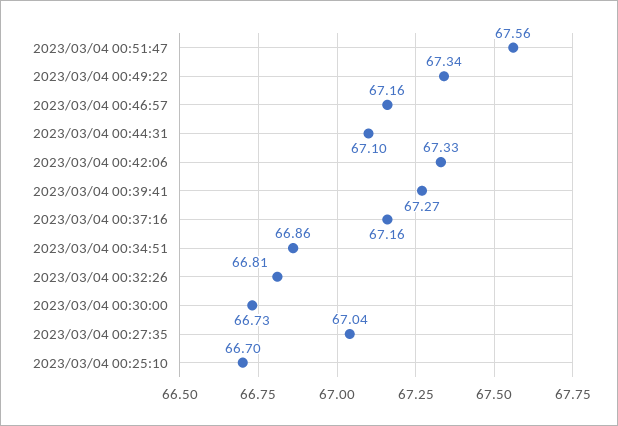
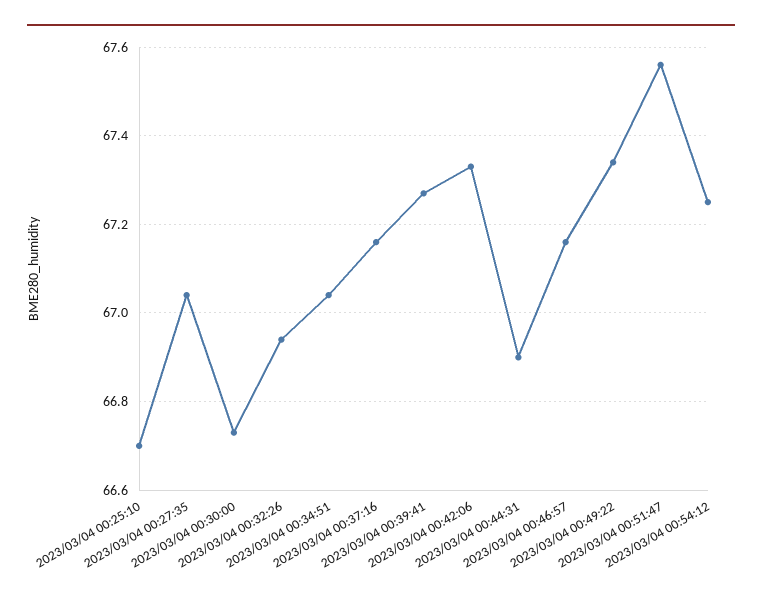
2023/03/04 00:44:31: 67.1 -> 66.9
2023/03/04 00:34:51: 66.86 -> 67.05
2023/03/04 00:32:26: 66.81 -> 66.95
2023/03/04 00:54:12: none -> 67.25

